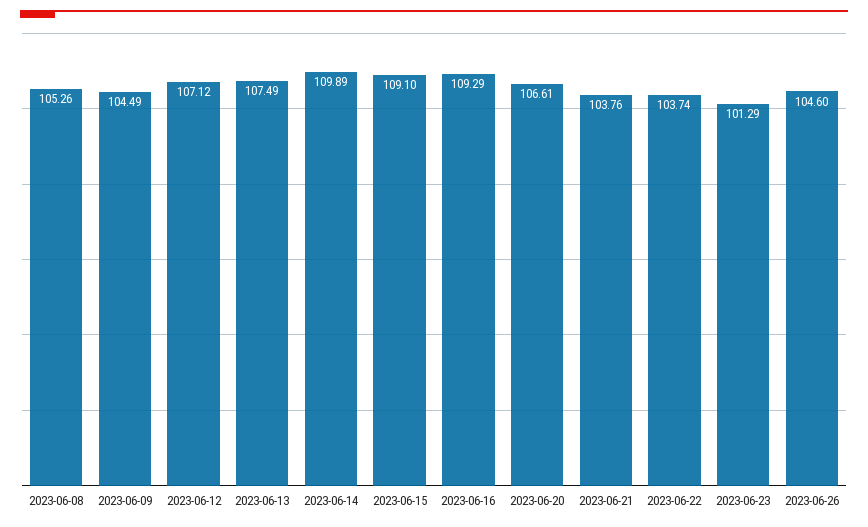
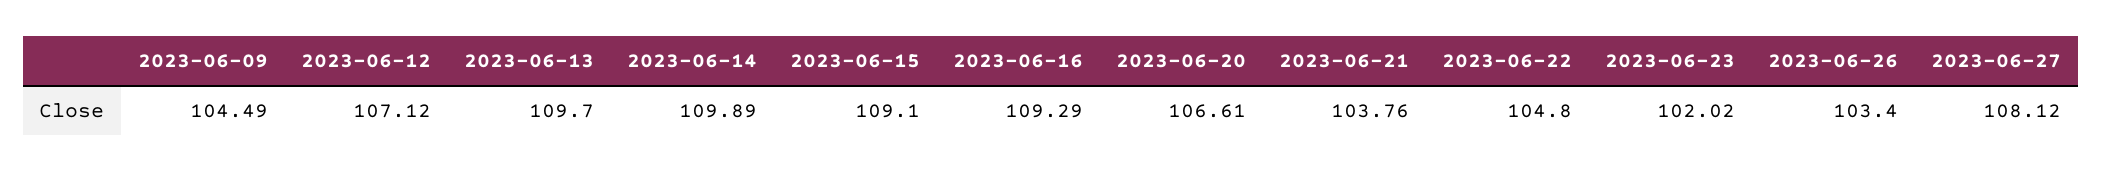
2023-06-08: 105.26 -> none
2023-06-13: 107.49 -> 109.7
2023-06-22: 103.74 -> 104.8
2023-06-23: 101.29 -> 102.02
2023-06-26: 104.6 -> 103.4
2023-06-27: none -> 108.12

